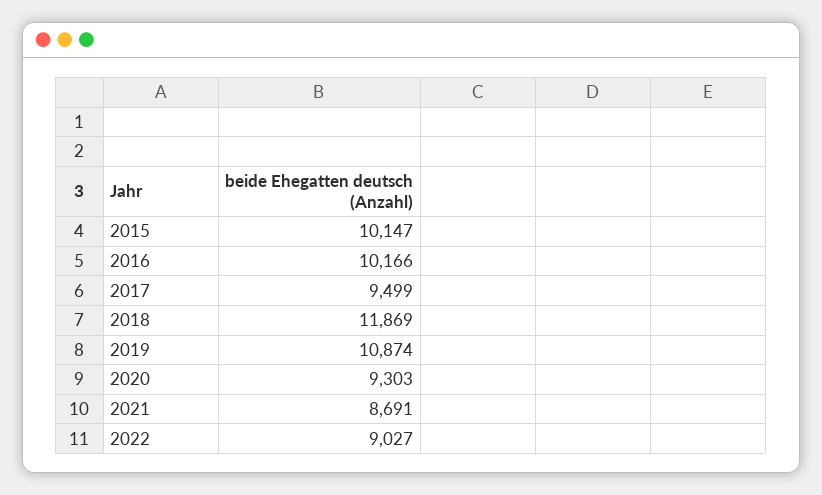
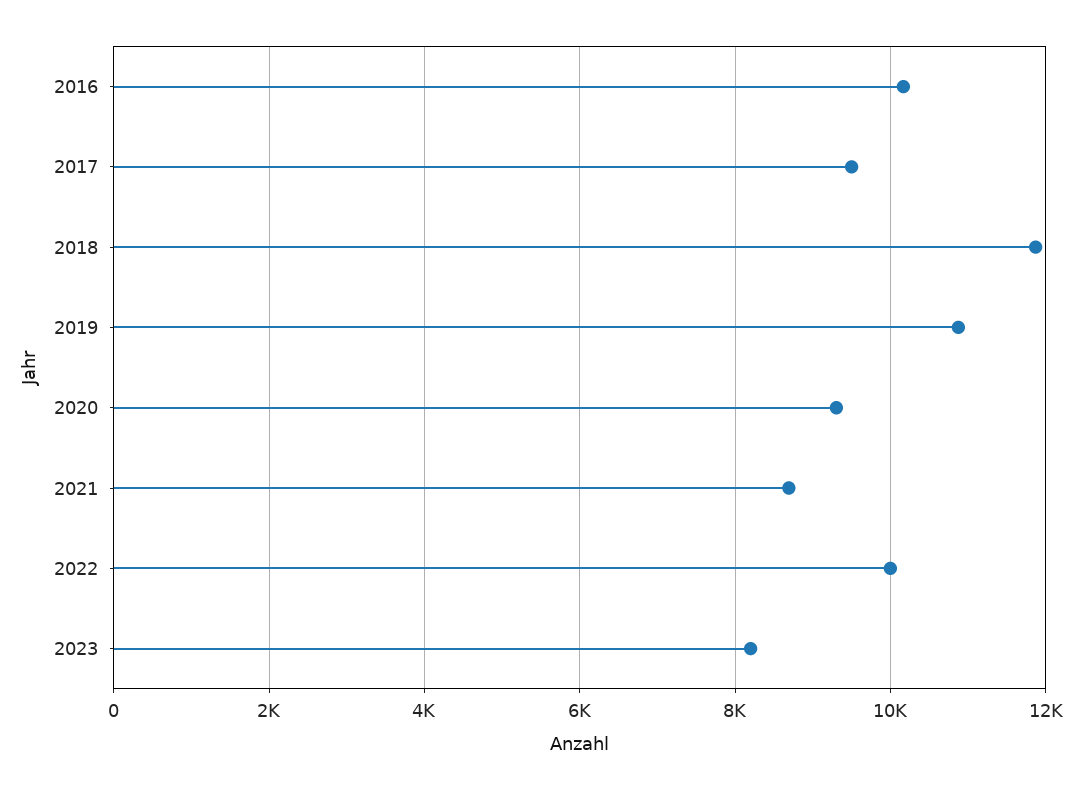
2015: 10147 -> none
2022: 9027 -> 10000
2023: none -> 8200

